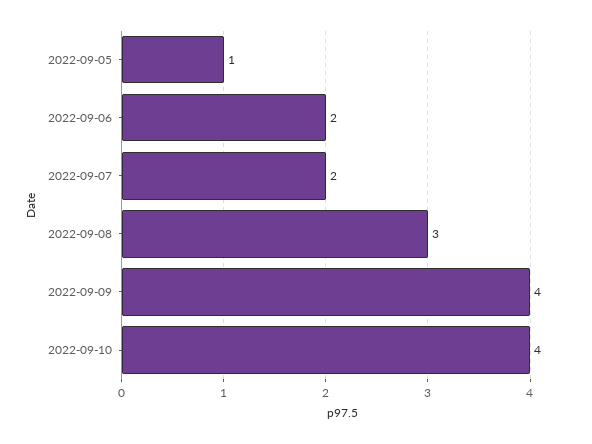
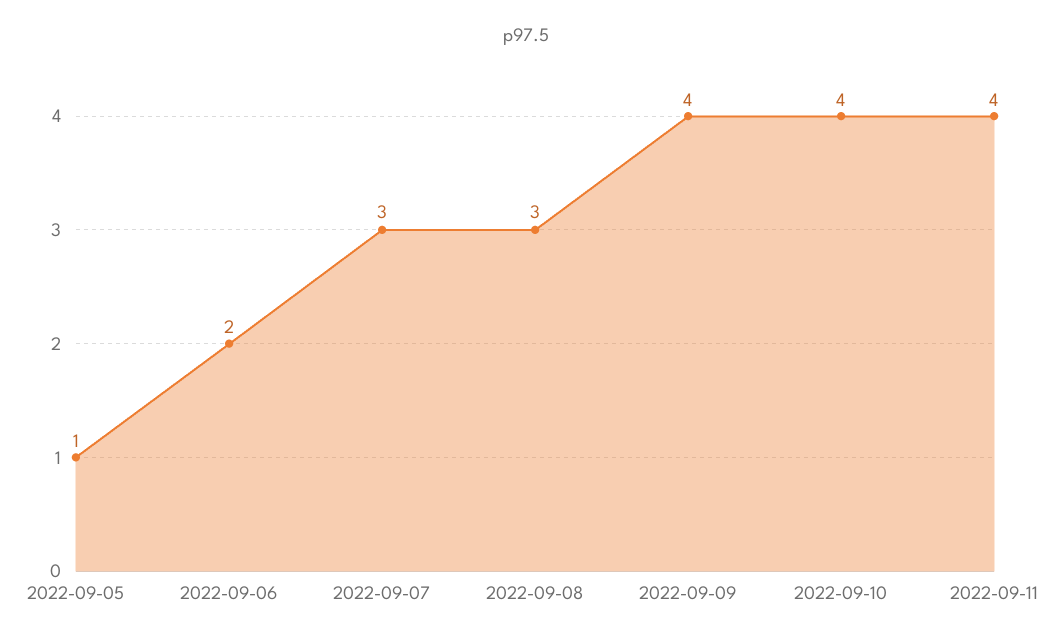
2022-09-07: 2 -> 3
2022-09-11: none -> 4

